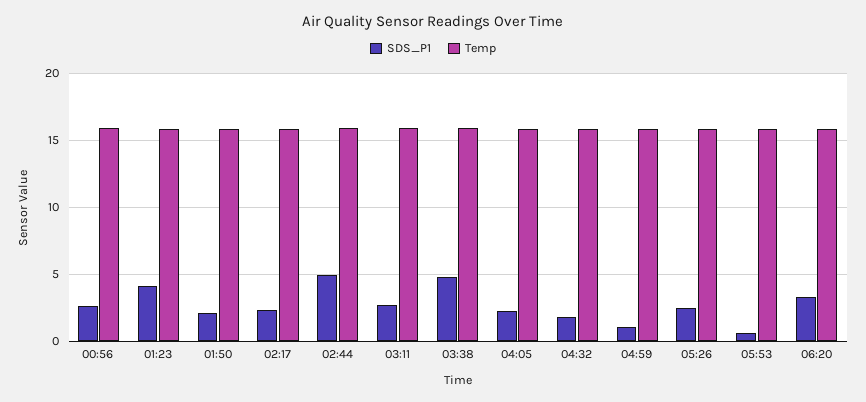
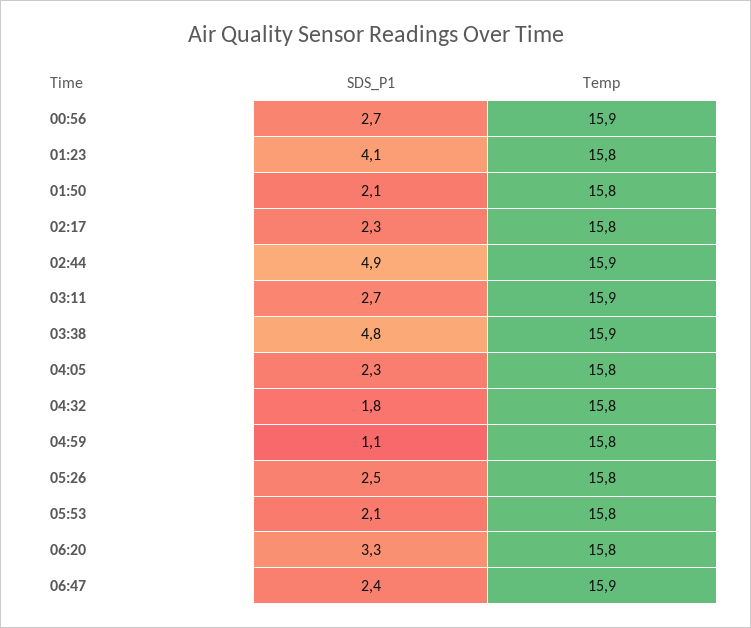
SDS_P1, 05:53: 0.5 -> 2.1
SDS_P1, 06:47: none -> 2.4
Temp, 06:47: none -> 15.9

